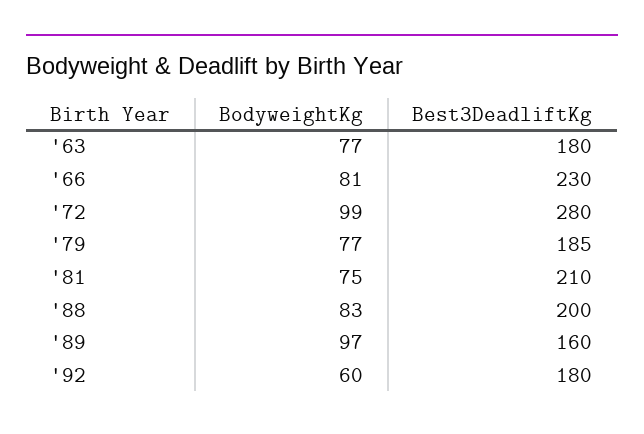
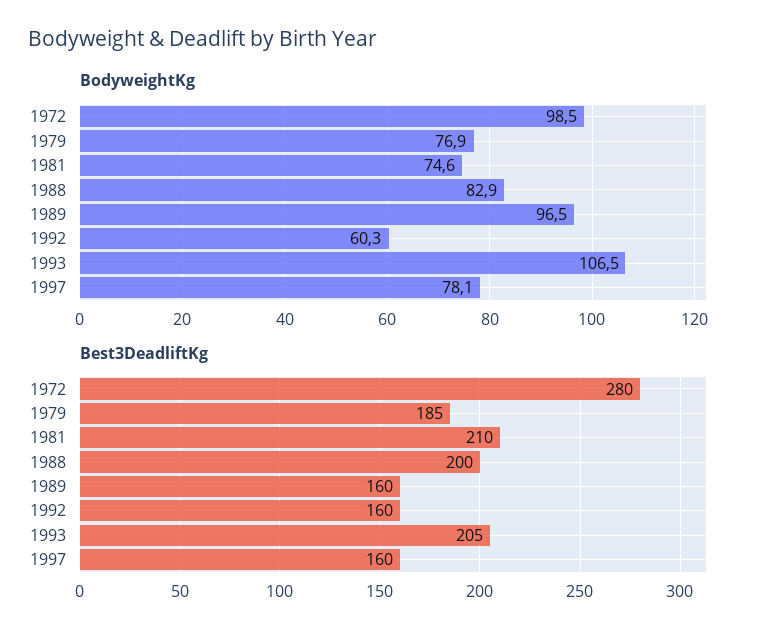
BodyweightKg, '63: 77 -> none
Best3DeadliftKg, '63: 180 -> none
BodyweightKg, '66: 81 -> none
Best3DeadliftKg, '66: 230 -> none
Best3DeadliftKg, '92: 180 -> 160
BodyweightKg, 1993: none -> 106.5
BodyweightKg, 1997: none -> 78.1
Best3DeadliftKg, 1993: none -> 205
Best3DeadliftKg, 1997: none -> 160

